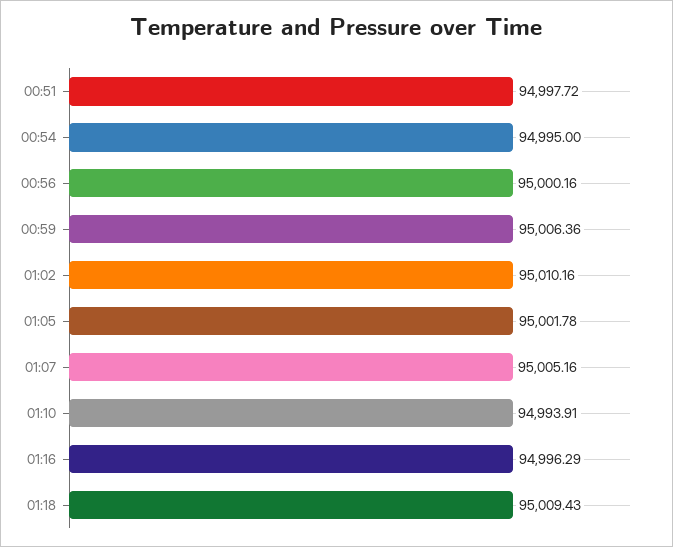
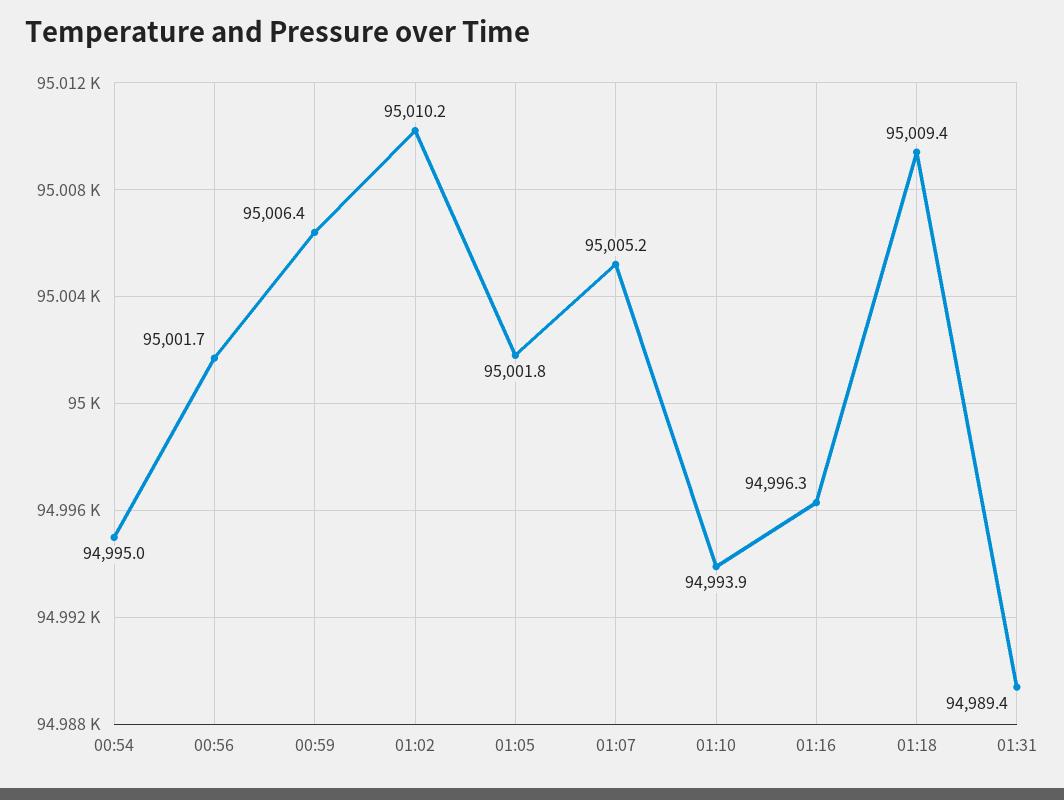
00:51: 94997.72 -> none
00:56: 95000.16 -> 95001.7
01:31: none -> 94989.4

